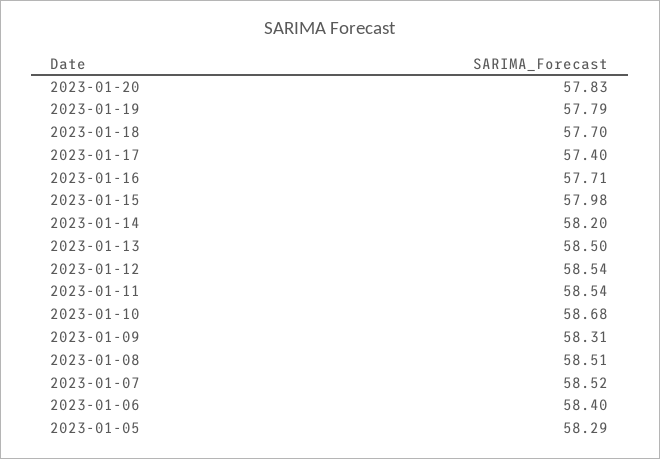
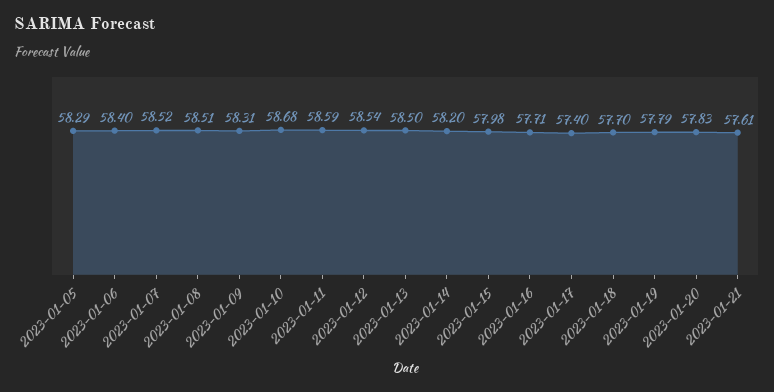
2023-01-11: 58.54 -> 58.59
2023-01-21: none -> 57.61

